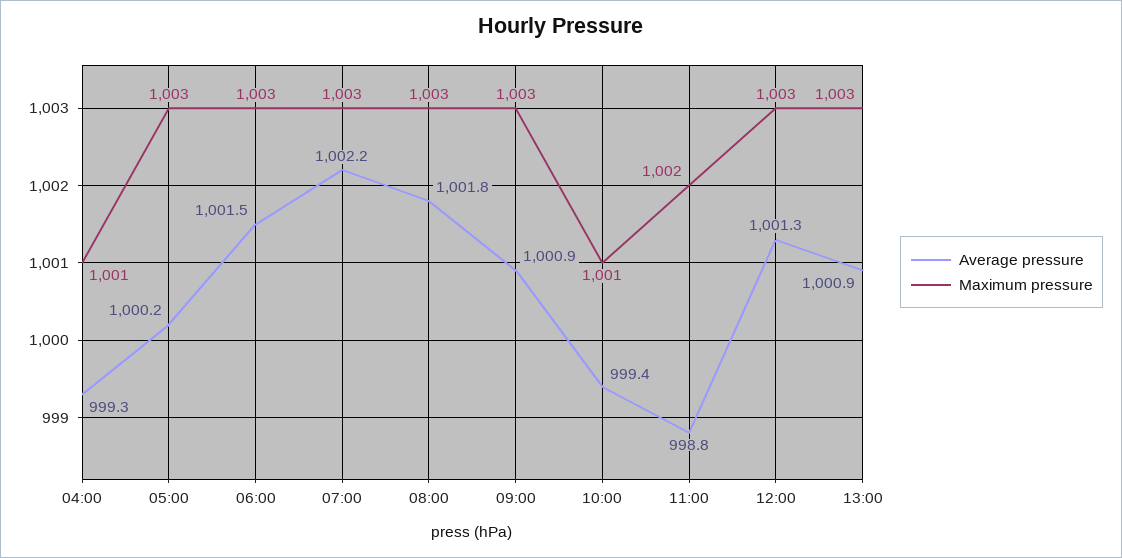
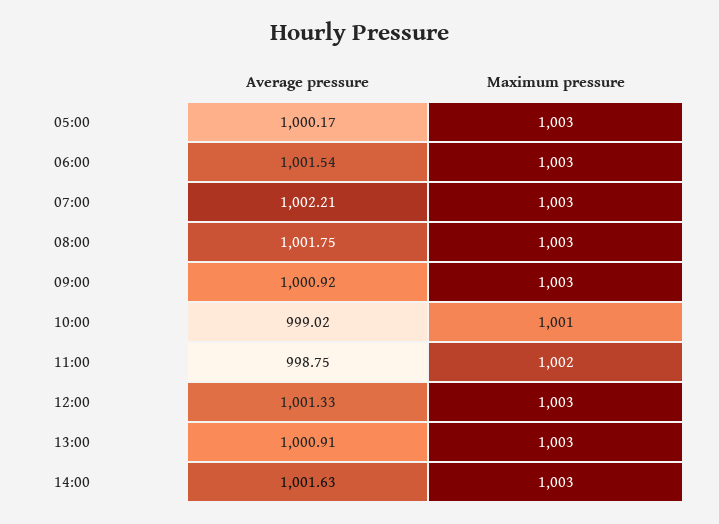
Average pressure, 04:00: 999.3 -> none
Maximum pressure, 04:00: 1001 -> none
Average pressure, 10:00: 999.4 -> 999.02
Average pressure, 14:00: none -> 1001.63
Maximum pressure, 14:00: none -> 1003

